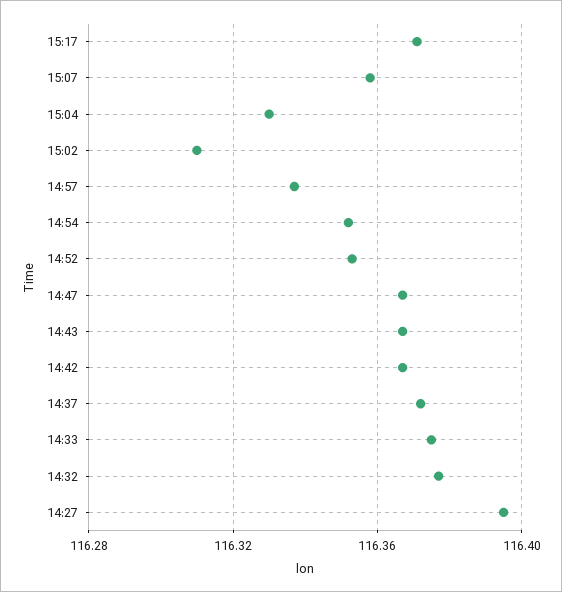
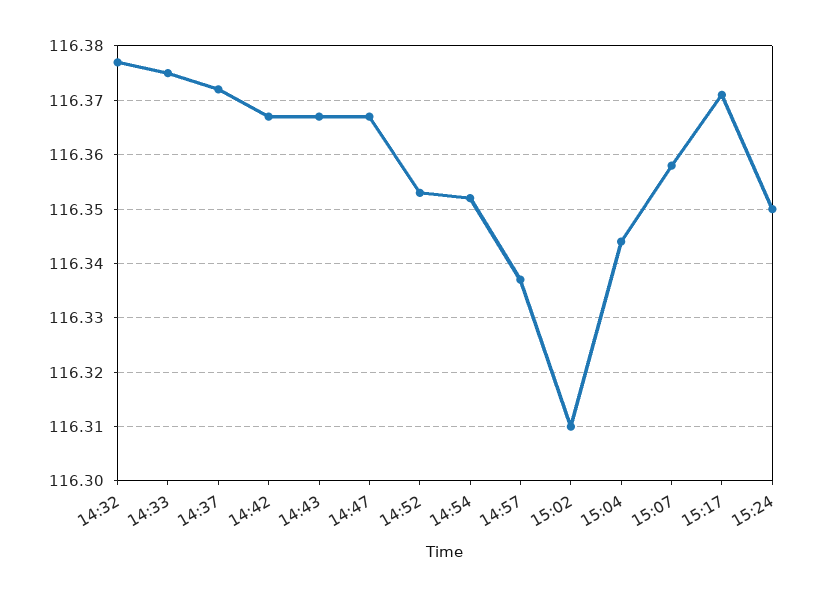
15:04: 116.33 -> 116.345
14:27: 116.395 -> none
15:24: none -> 116.35

